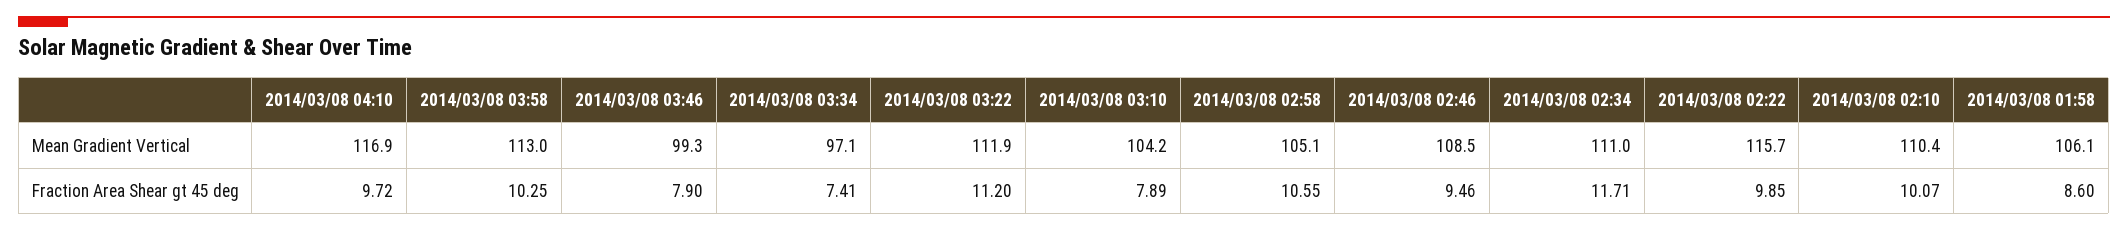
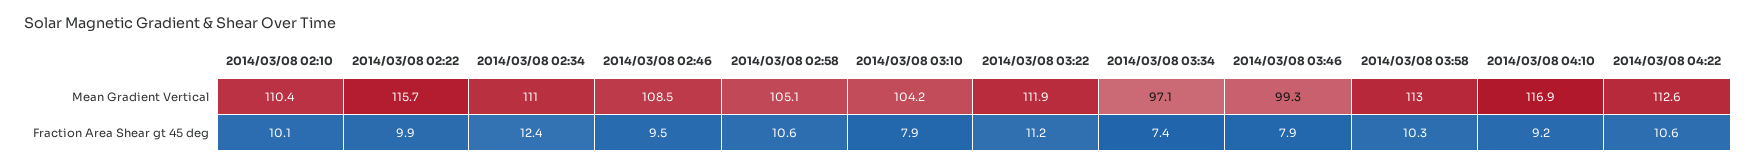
2014/03/08 01:58, Mean Gradient Vertical: 106.1 -> none
2014/03/08 04:10, Fraction Area Shear gt 45 deg: 9.72 -> 9.2
2014/03/08 02:34, Fraction Area Shear gt 45 deg: 11.71 -> 12.4
2014/03/08 01:58, Fraction Area Shear gt 45 deg: 8.6 -> none
2014/03/08 04:22, Mean Gradient Vertical: none -> 112.6
2014/03/08 04:22, Fraction Area Shear gt 45 deg: none -> 10.6

